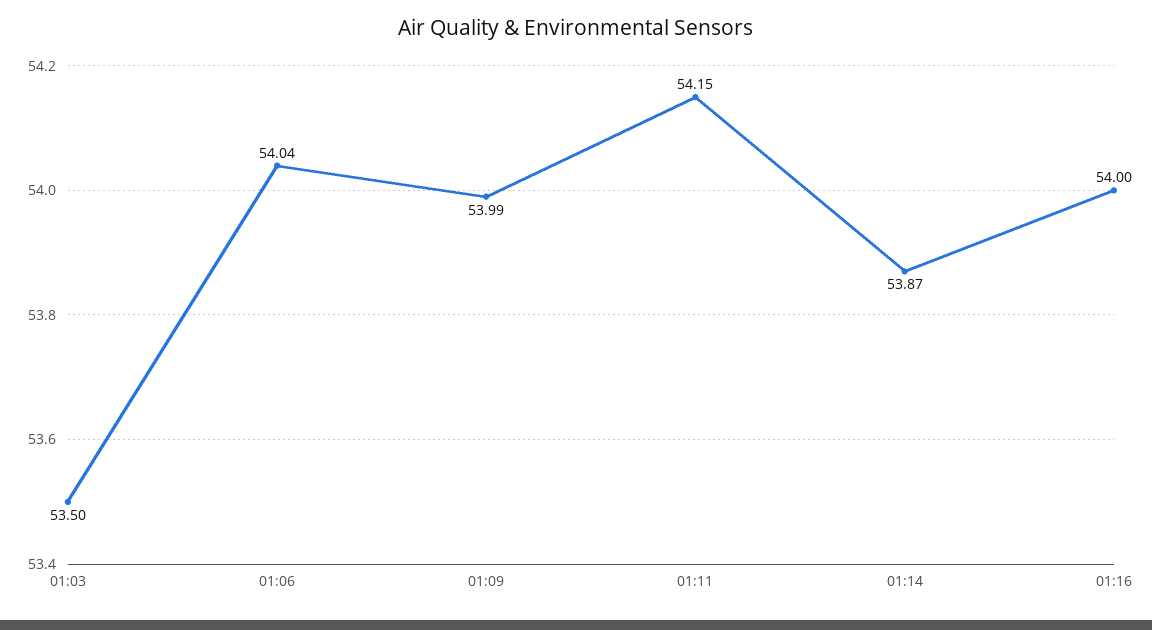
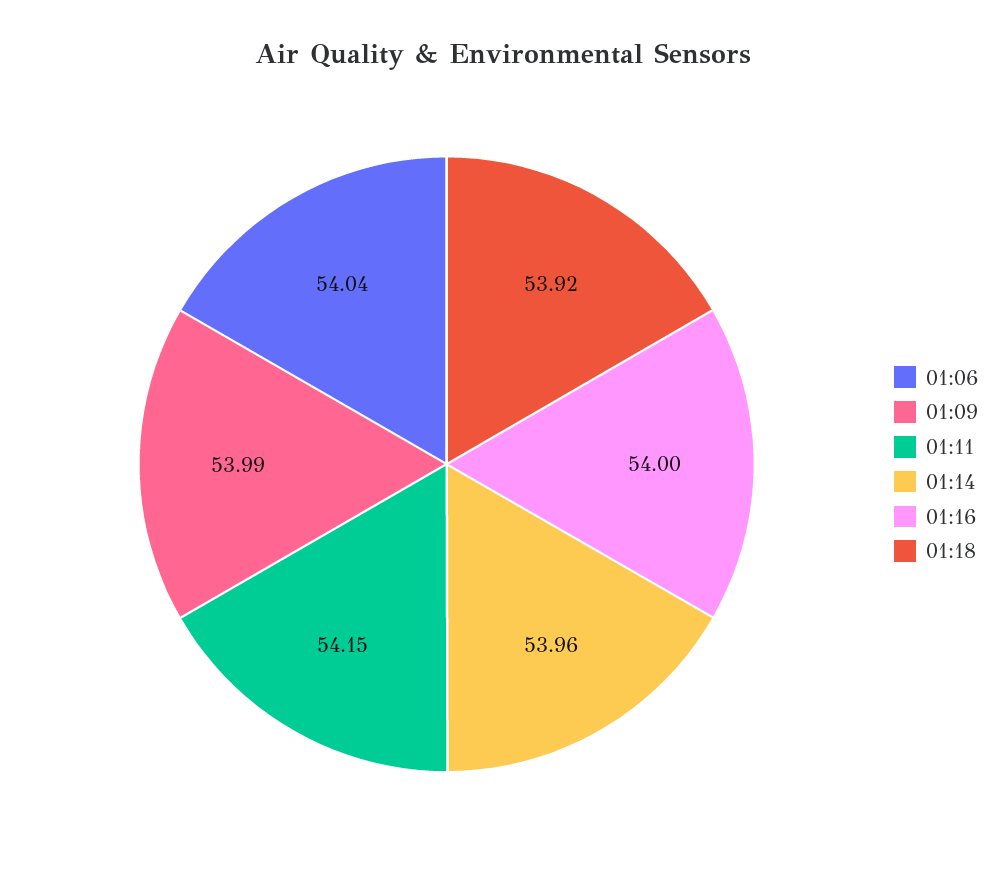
01:03: 53.5 -> none
01:14: 53.87 -> 53.96
01:18: none -> 53.92

